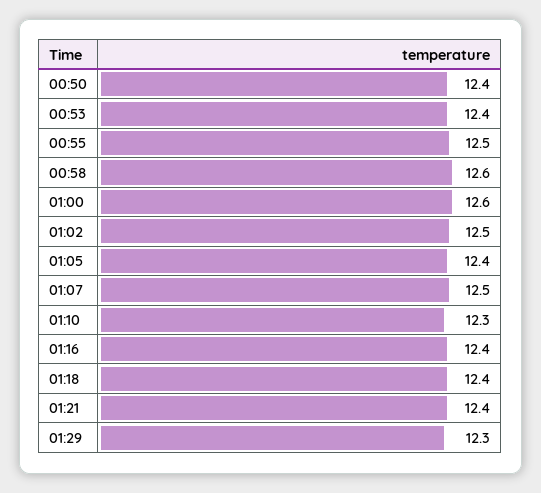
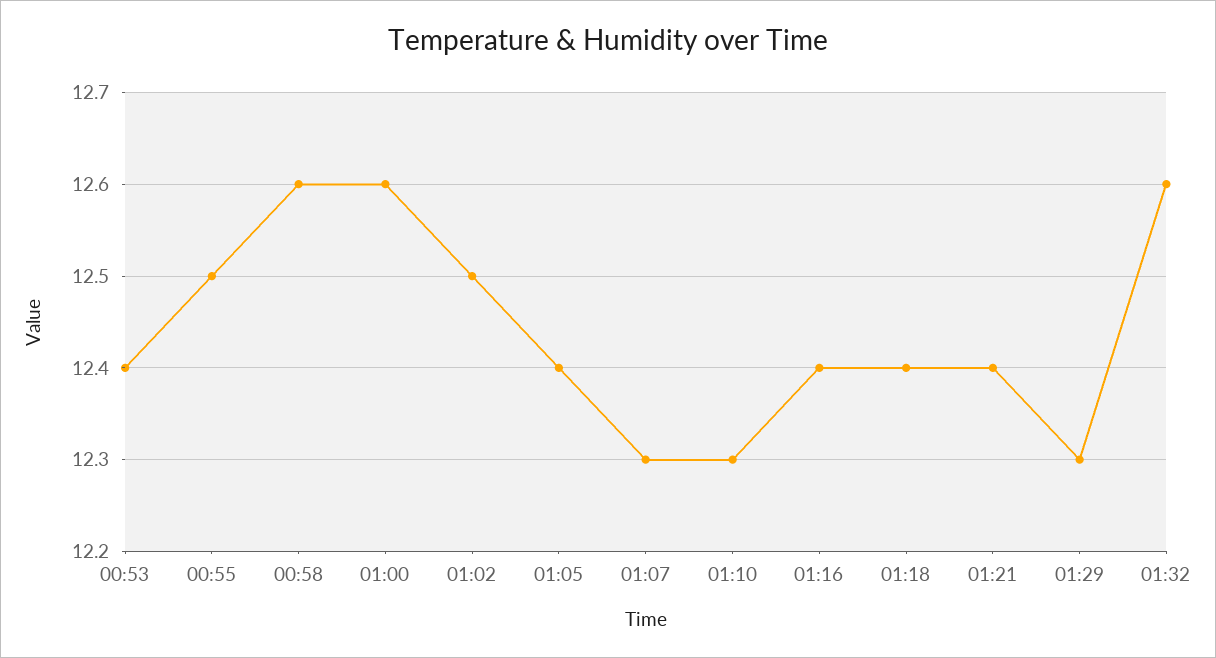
00:50: 12.4 -> none
01:07: 12.5 -> 12.3
01:32: none -> 12.6

